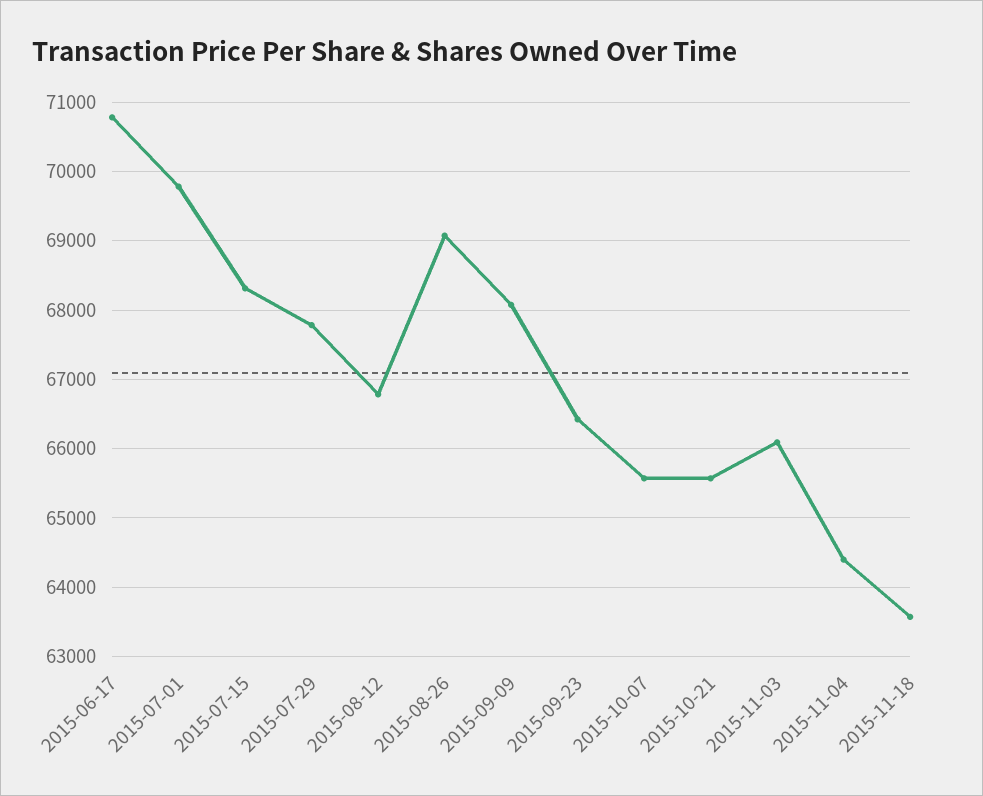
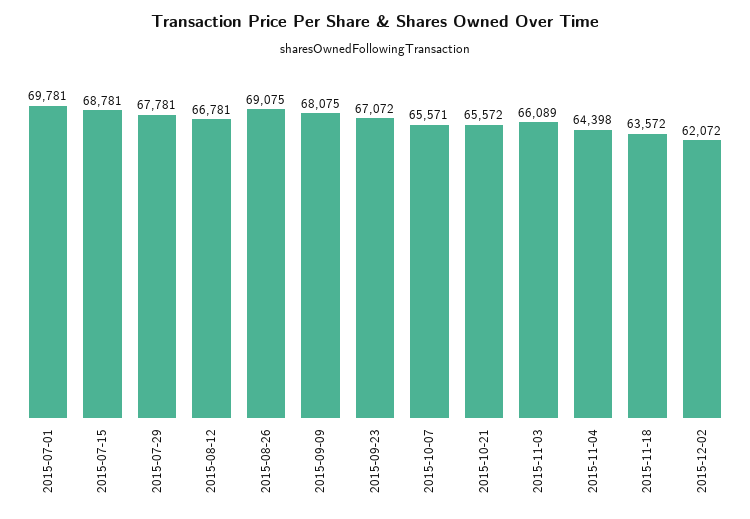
2015-06-17: 70800 -> none
2015-07-15: 68300 -> 68781
2015-09-23: 66400 -> 67072
2015-12-02: none -> 62072

